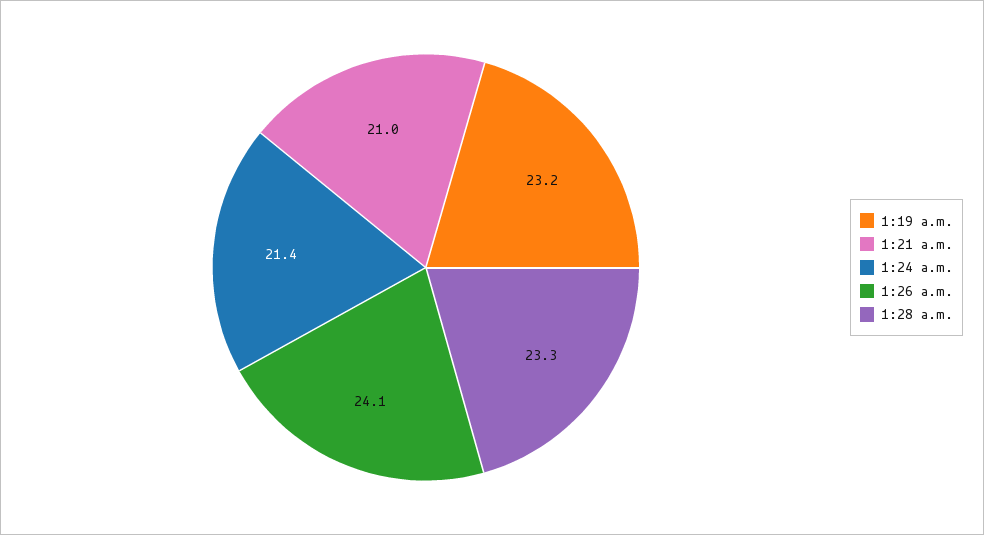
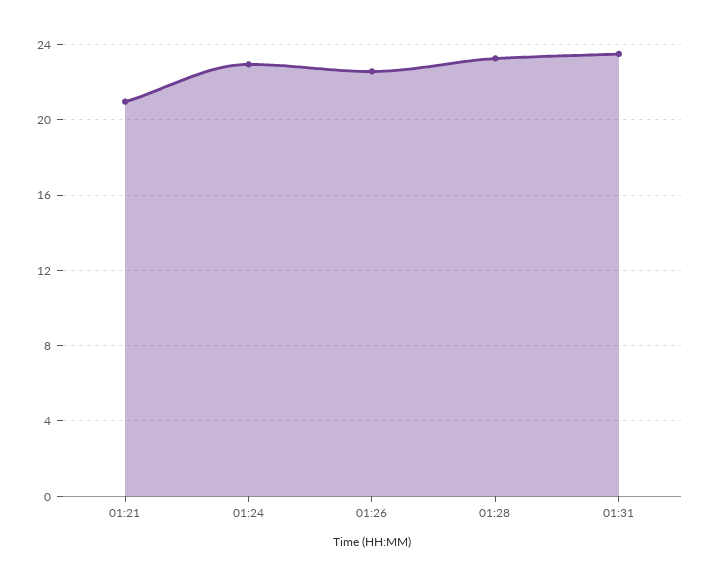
1:19 a.m.: 23.2 -> none
1:24 a.m.: 21.4 -> 23
1:26 a.m.: 24.1 -> 22.5
01:31: none -> 23.5

